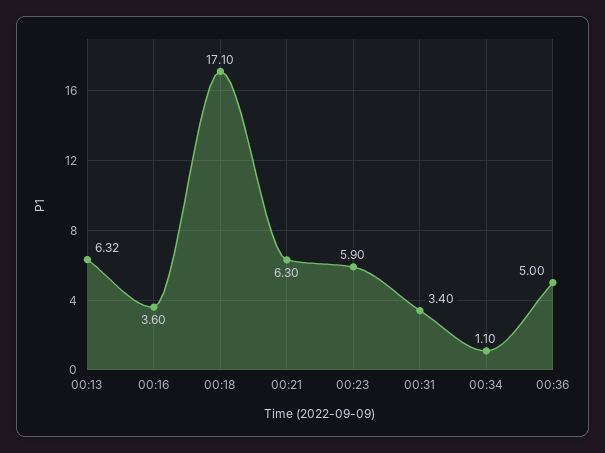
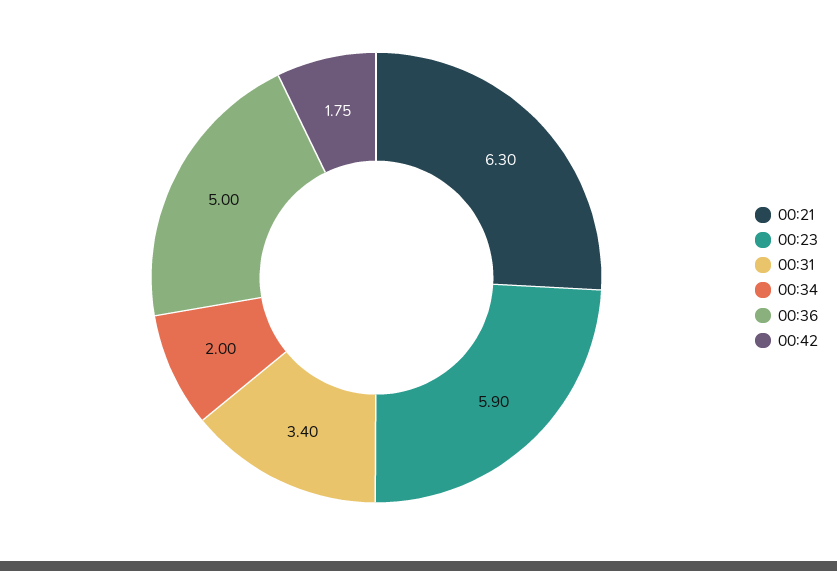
00:13: 6.32 -> none
00:16: 3.6 -> none
00:18: 17.1 -> none
00:34: 1.1 -> 2
00:42: none -> 1.75

